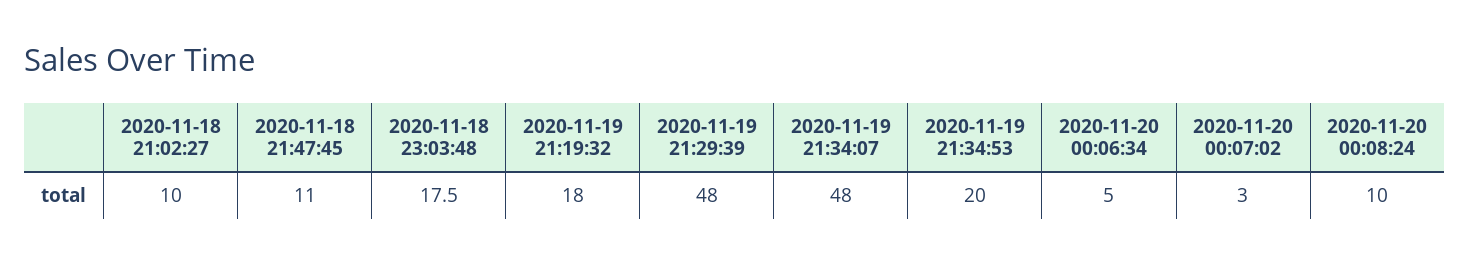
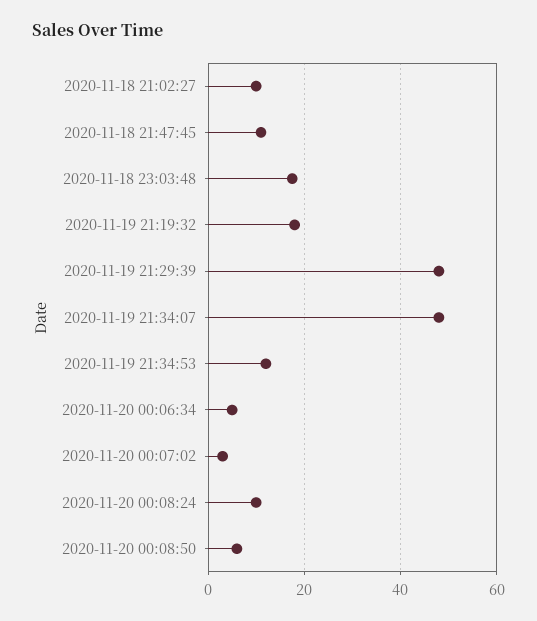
2020-11-19 21:34:53: 20 -> 12
2020-11-20 00:08:50: none -> 6

